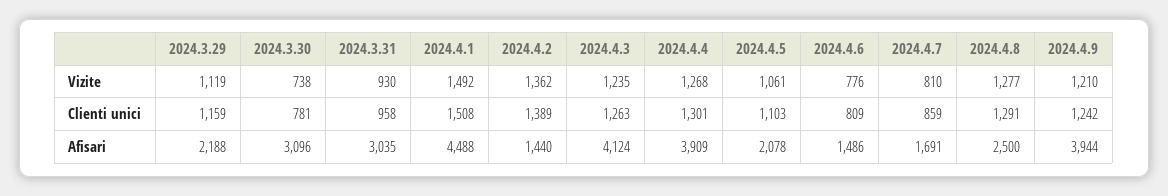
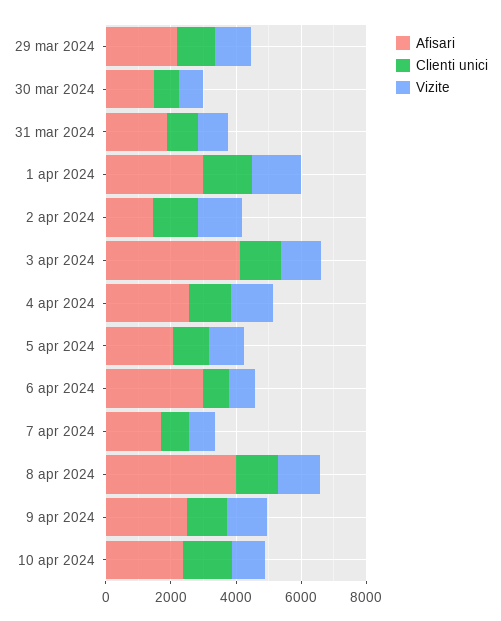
Afisari, 2024.3.30: 3096 -> 1500
Afisari, 2024.3.31: 3035 -> 2000
Afisari, 2024.4.1: 4488 -> 3000
Afisari, 2024.4.4: 3909 -> 2500
Afisari, 2024.4.6: 1486 -> 3000
Afisari, 2024.4.8: 2500 -> 4000
Afisari, 2024.4.9: 3944 -> 2500
Afisari, 10 apr 2024: none -> 2500
Clienti unici, 10 apr 2024: none -> 1500
Vizite, 10 apr 2024: none -> 1000

